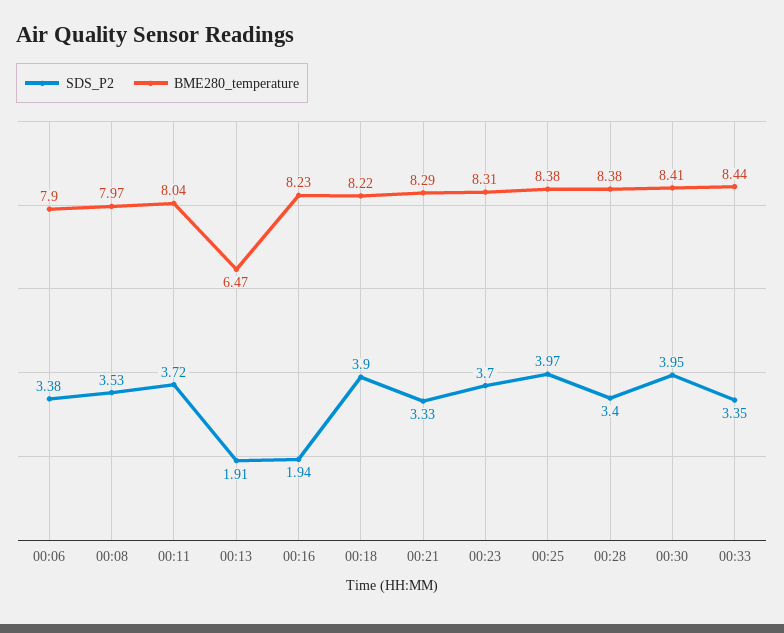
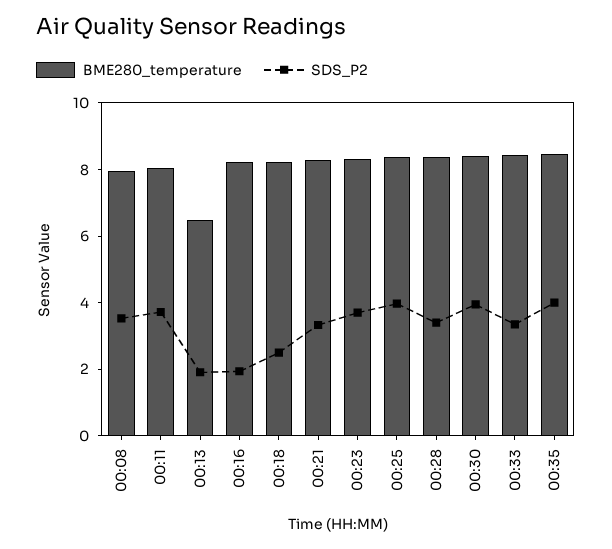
SDS_P2, 00:06: 3.38 -> none
BME280_temperature, 00:06: 7.9 -> none
SDS_P2, 00:18: 3.9 -> 2.5
BME280_temperature, 00:35: none -> 8.5
SDS_P2, 00:35: none -> 4

